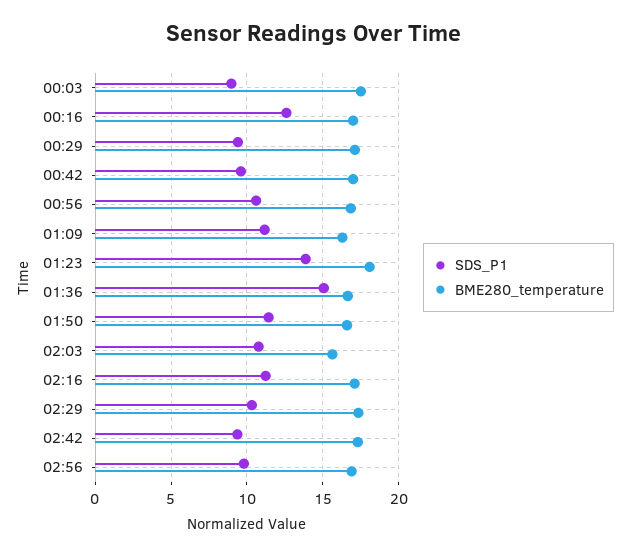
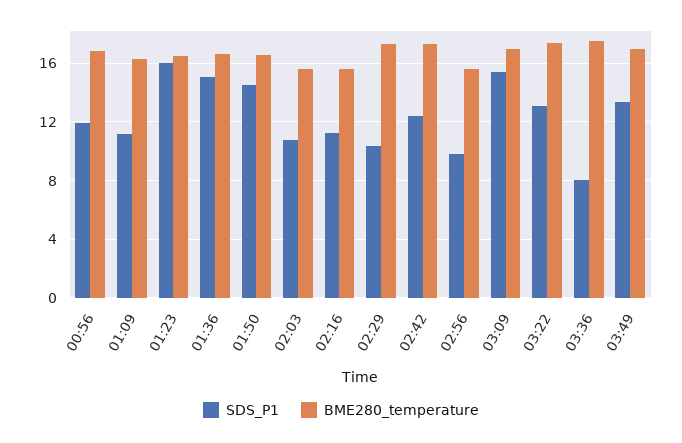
SDS_P1, 00:03: 9 -> none
BME280_temperature, 00:03: 17.5 -> none
SDS_P1, 00:16: 12.5 -> none
BME280_temperature, 00:16: 17 -> none
SDS_P1, 00:29: 9.5 -> none
BME280_temperature, 00:29: 17 -> none
SDS_P1, 00:42: 9.5 -> none
BME280_temperature, 00:42: 17 -> none
SDS_P1, 00:56: 10.5 -> 12
SDS_P1, 01:23: 14 -> 16
BME280_temperature, 01:23: 18 -> 16.5
SDS_P1, 01:50: 11.5 -> 14.5
BME280_temperature, 02:16: 17 -> 15.5
SDS_P1, 02:42: 9.5 -> 12.5
BME280_temperature, 02:56: 17 -> 15.5
SDS_P1, 03:09: none -> 15.5
BME280_temperature, 03:09: none -> 17
SDS_P1, 03:22: none -> 13
BME280_temperature, 03:22: none -> 17.5
SDS_P1, 03:36: none -> 8
BME280_temperature, 03:36: none -> 17.5
SDS_P1, 03:49: none -> 13.5
BME280_temperature, 03:49: none -> 17

